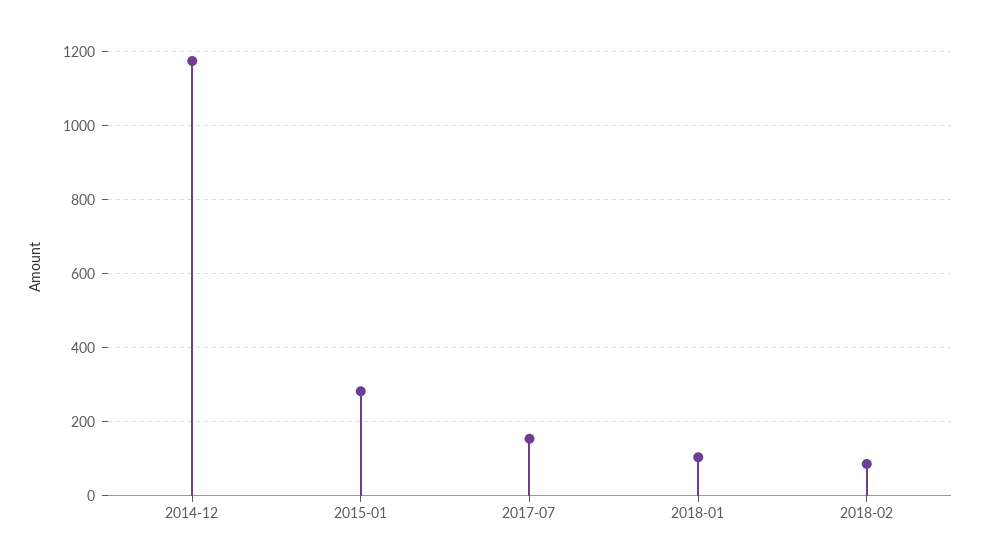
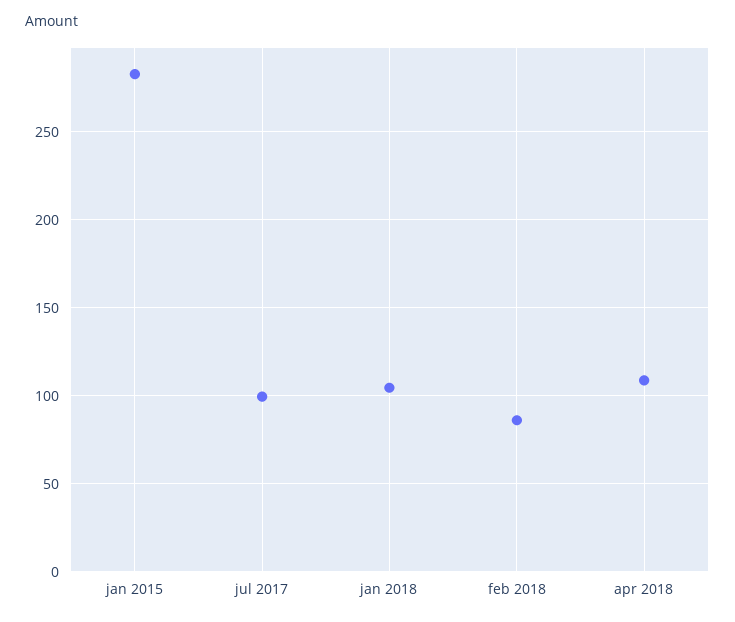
2014-12: 1180 -> none
2017-07: 160 -> 100
apr 2018: none -> 110

